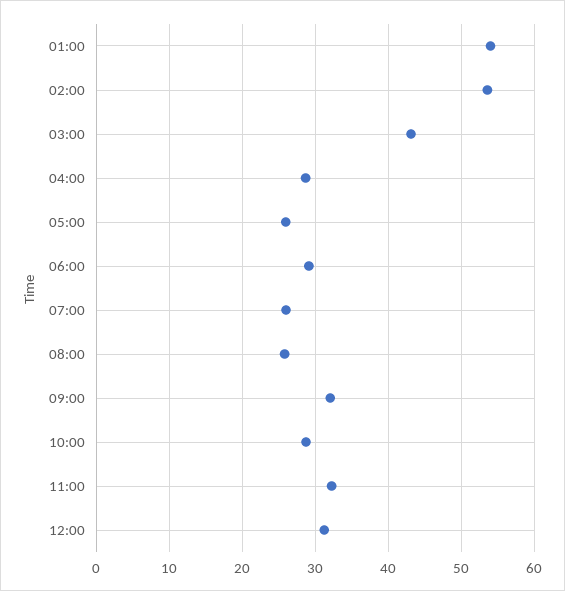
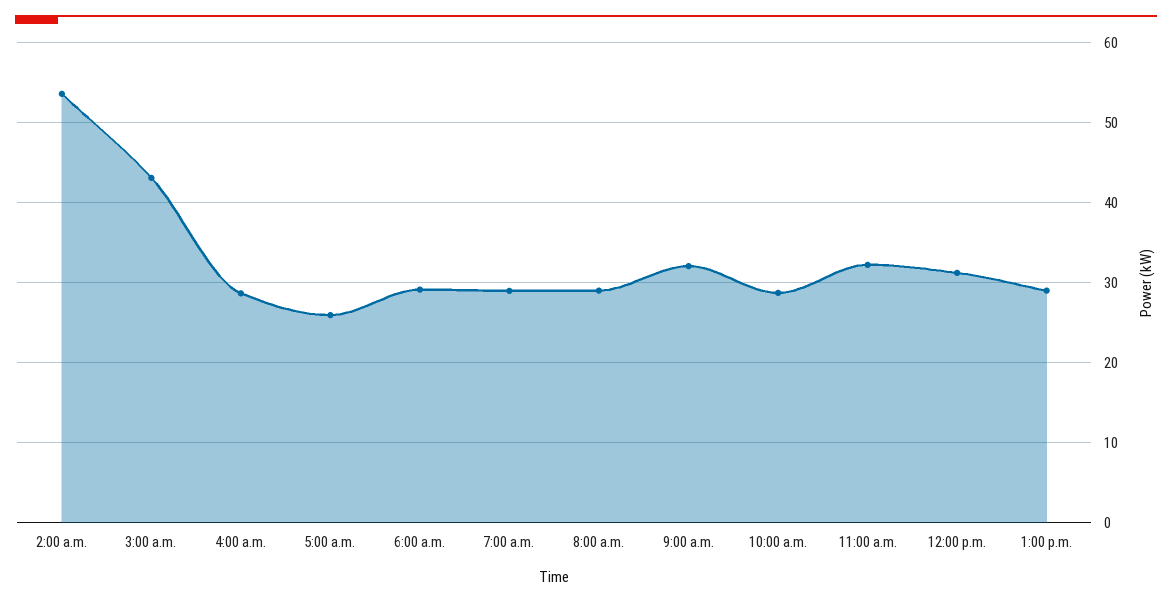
01:00: 54 -> none
07:00: 26 -> 29
08:00: 26 -> 29
1:00 p.m.: none -> 29

